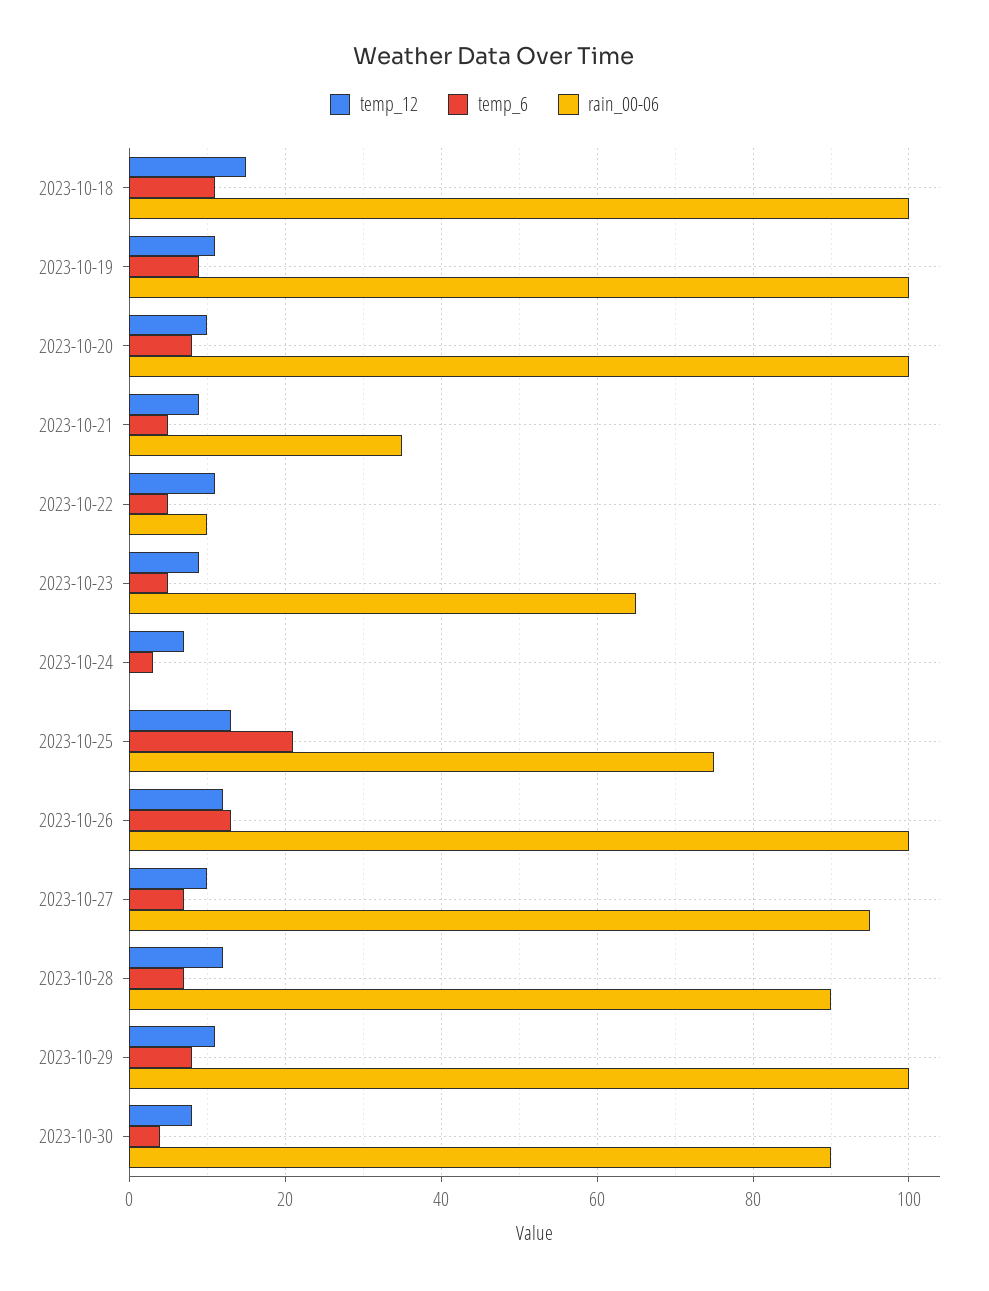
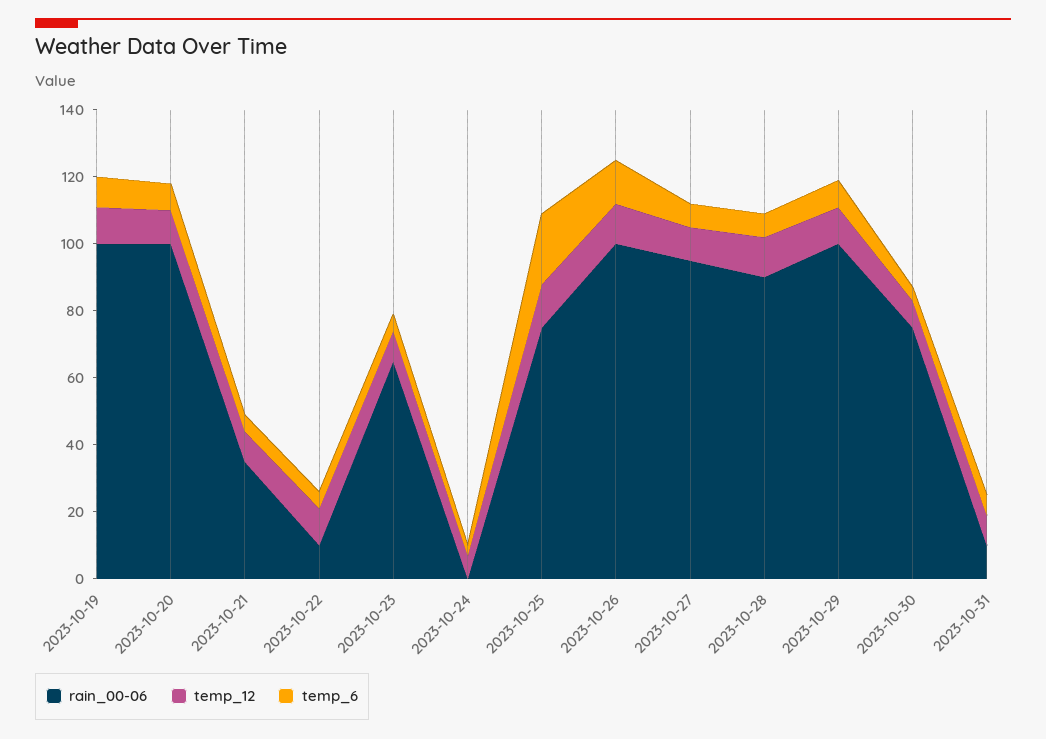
temp_12, 2023-10-18: 15 -> none
temp_6, 2023-10-18: 10 -> none
rain_00-06, 2023-10-18: 100 -> none
rain_00-06, 2023-10-30: 90 -> 75
rain_00-06, 2023-10-31: none -> 10
temp_12, 2023-10-31: none -> 10
temp_6, 2023-10-31: none -> 5

